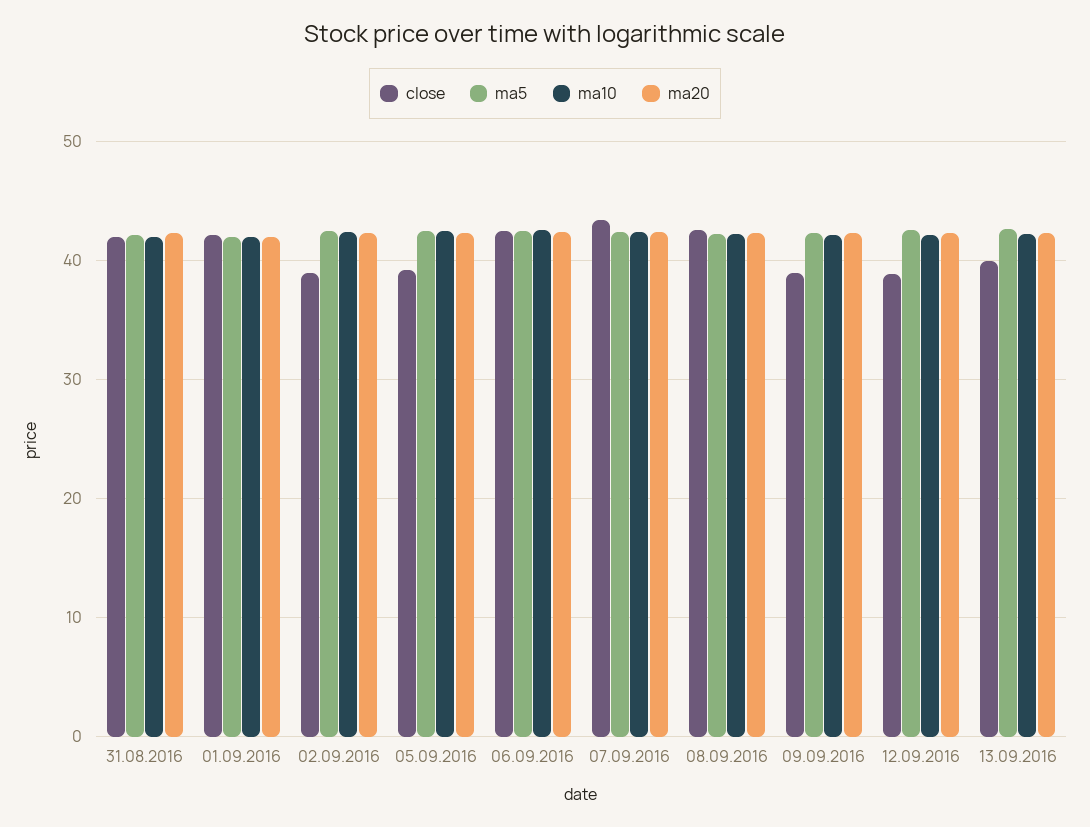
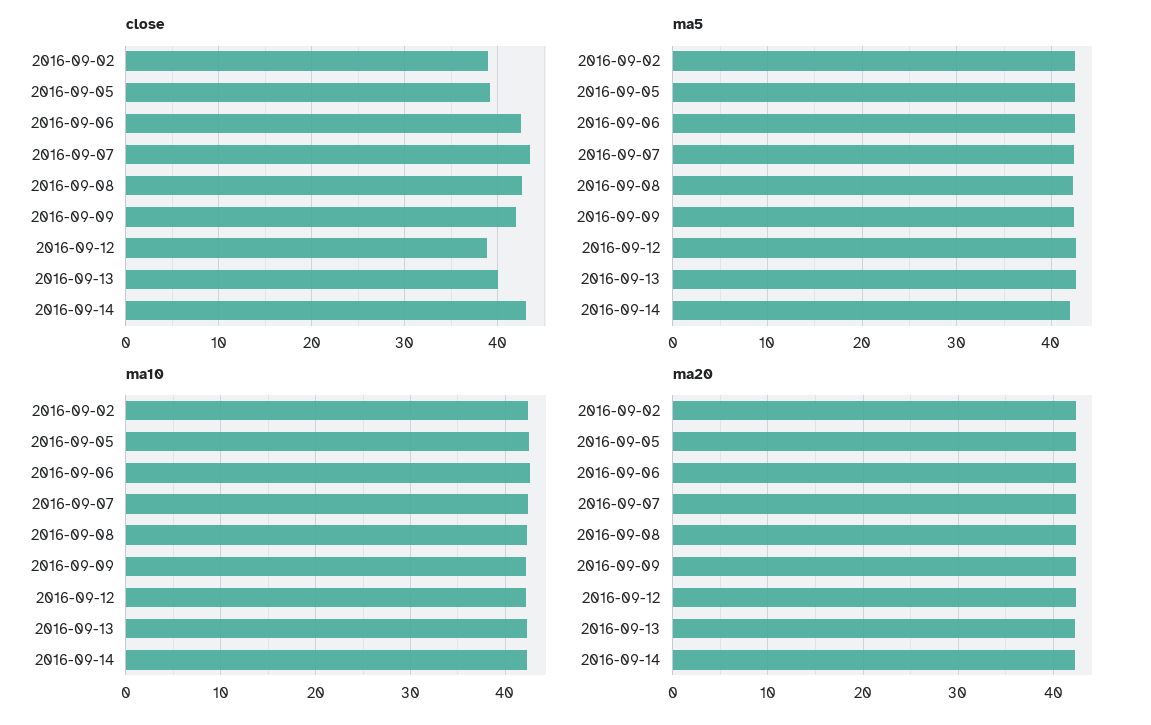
close, 31.08.2016: 42 -> none
ma5, 31.08.2016: 42 -> none
ma10, 31.08.2016: 42 -> none
ma20, 31.08.2016: 42 -> none
close, 01.09.2016: 42 -> none
ma5, 01.09.2016: 42 -> none
ma10, 01.09.2016: 42 -> none
ma20, 01.09.2016: 42 -> none
close, 09.09.2016: 39 -> 42
close, 2016-09-14: none -> 43
ma5, 2016-09-14: none -> 42
ma10, 2016-09-14: none -> 42
ma20, 2016-09-14: none -> 42

